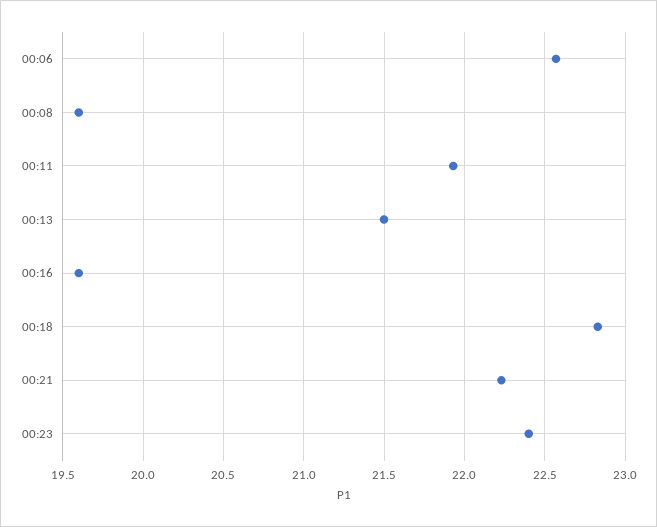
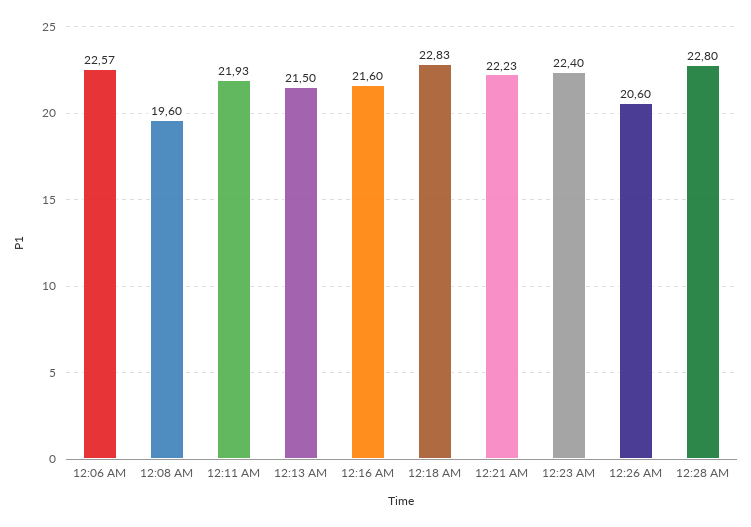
00:16: 19.6 -> 21.6
12:26 AM: none -> 20.6
12:28 AM: none -> 22.8

